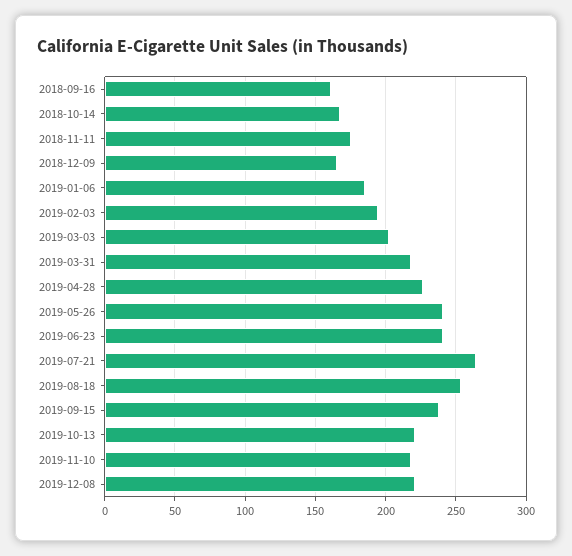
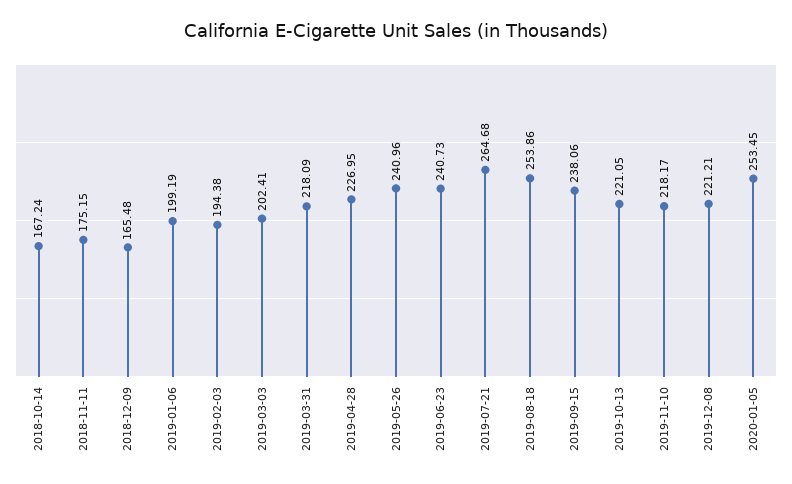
2018-09-16: 160 -> none
2019-01-06: 185 -> 199.19
2020-01-05: none -> 253.45

